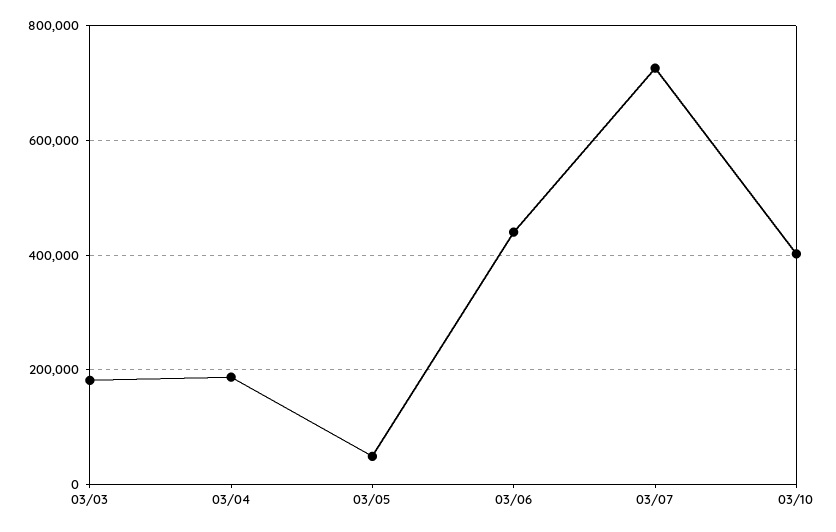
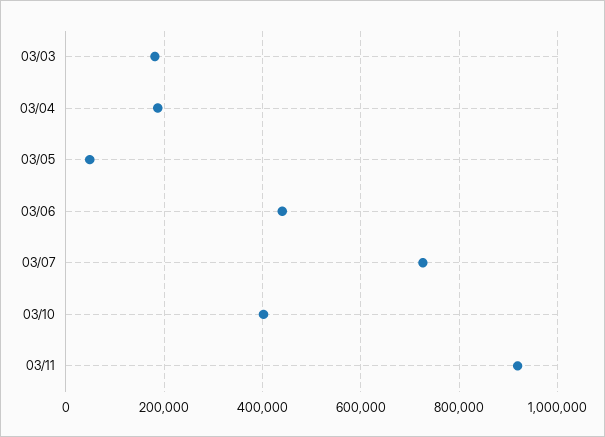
03/11: none -> 920000

